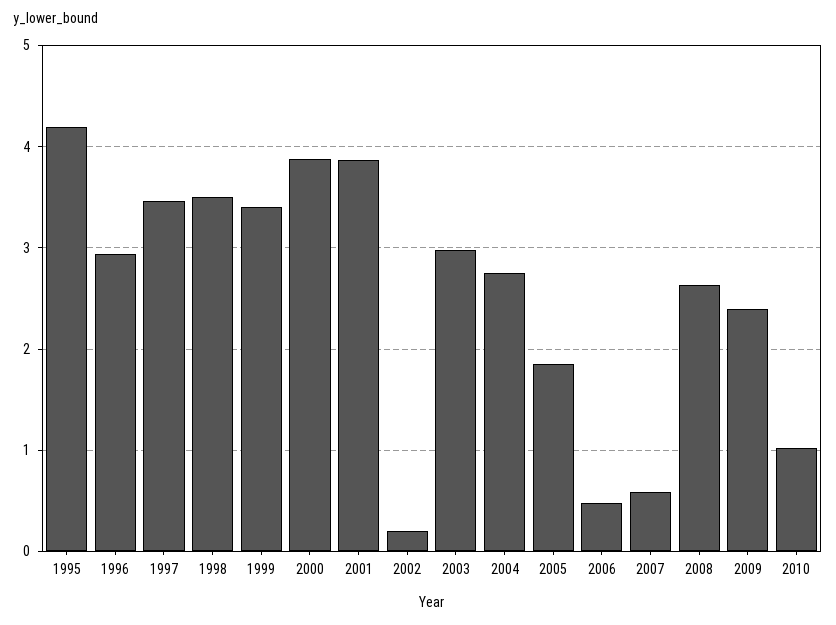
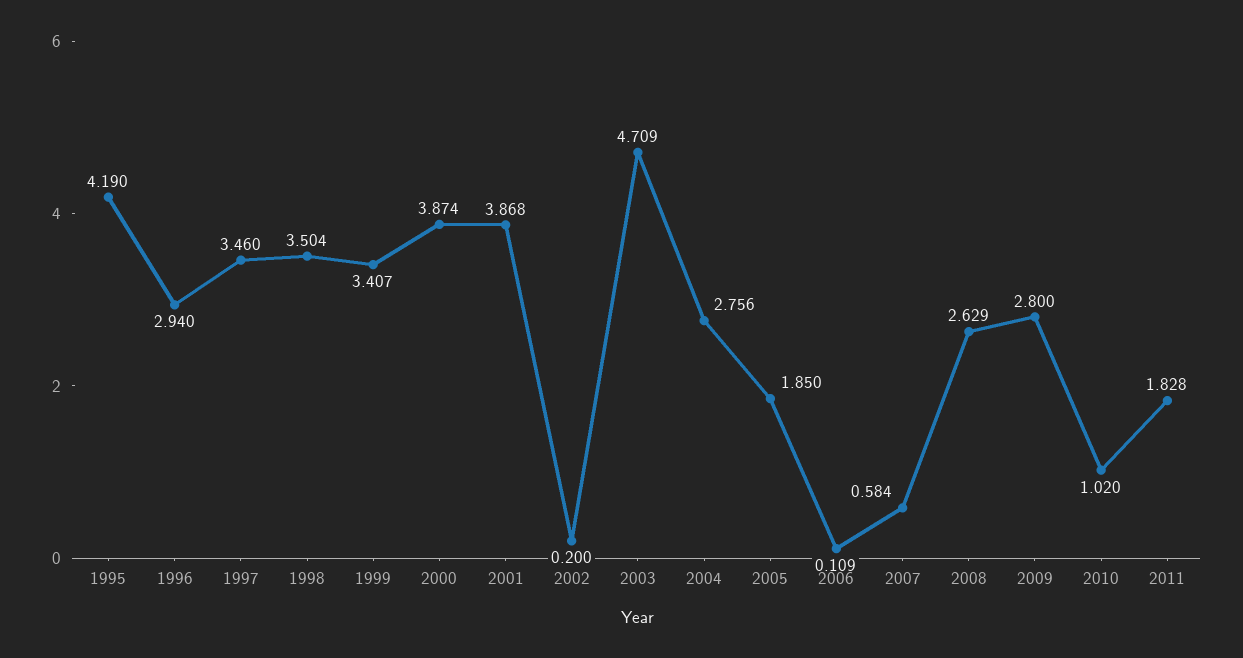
2003: 3 -> 4.709
2006: 0.5 -> 0.109
2009: 2.4 -> 2.8
2011: none -> 1.828

